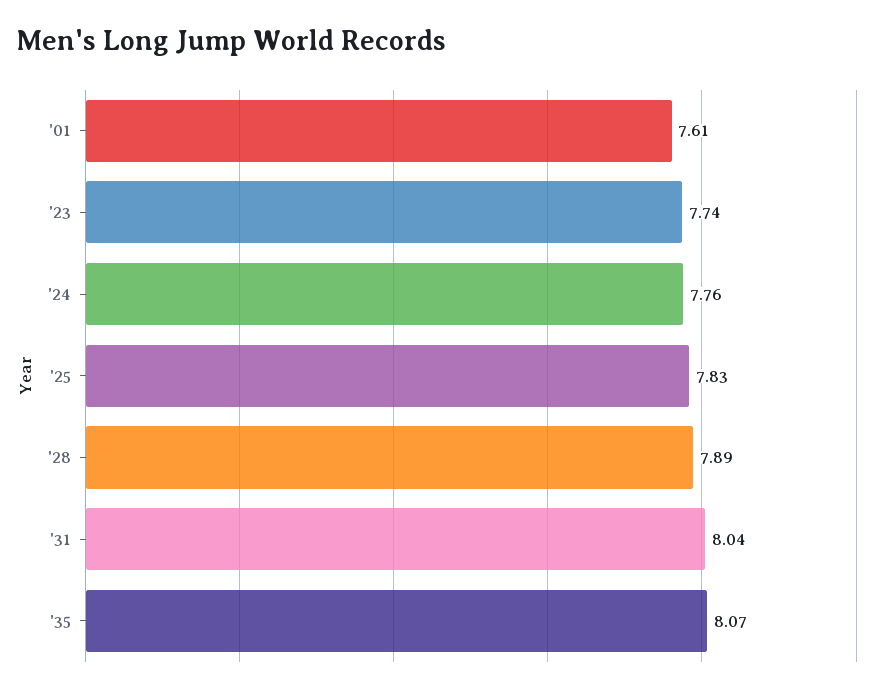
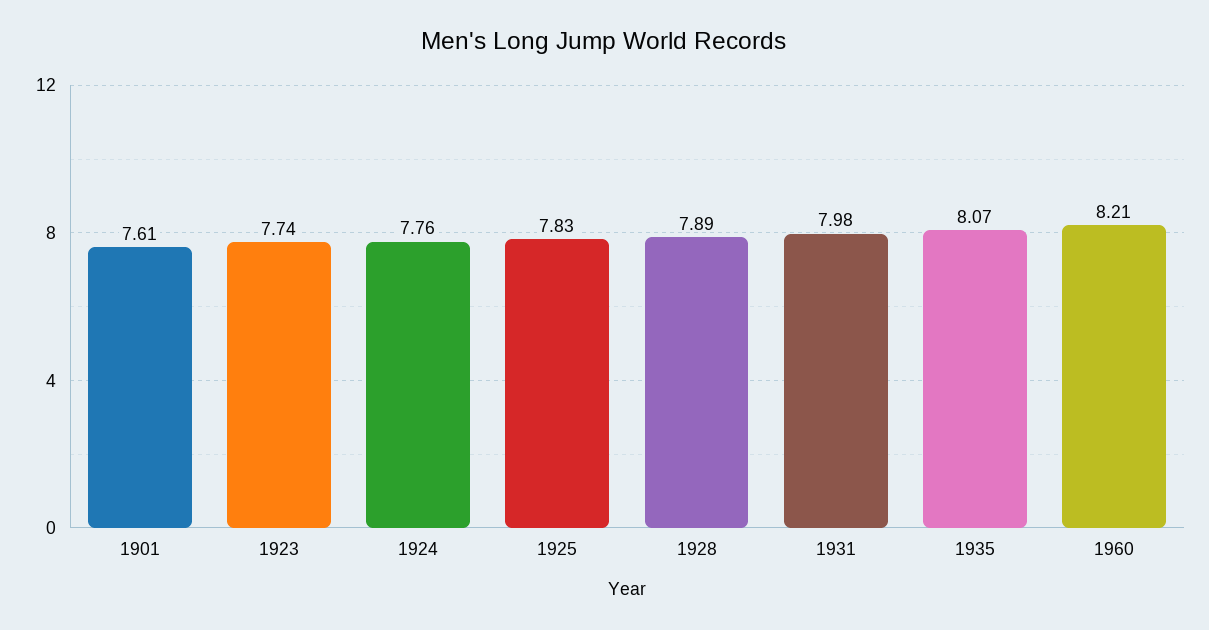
'31: 8.04 -> 7.98
1960: none -> 8.21

